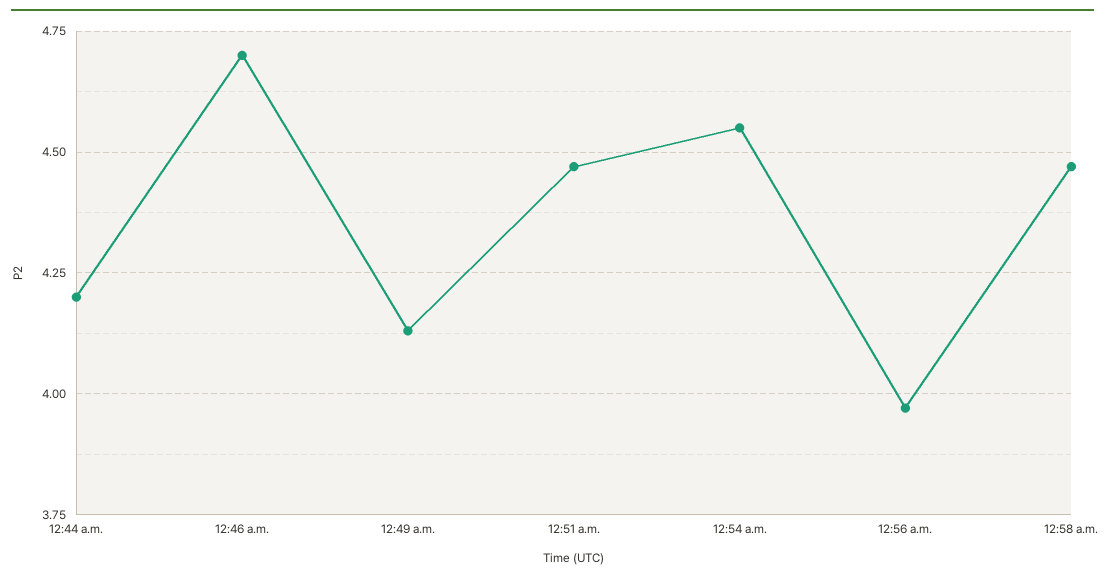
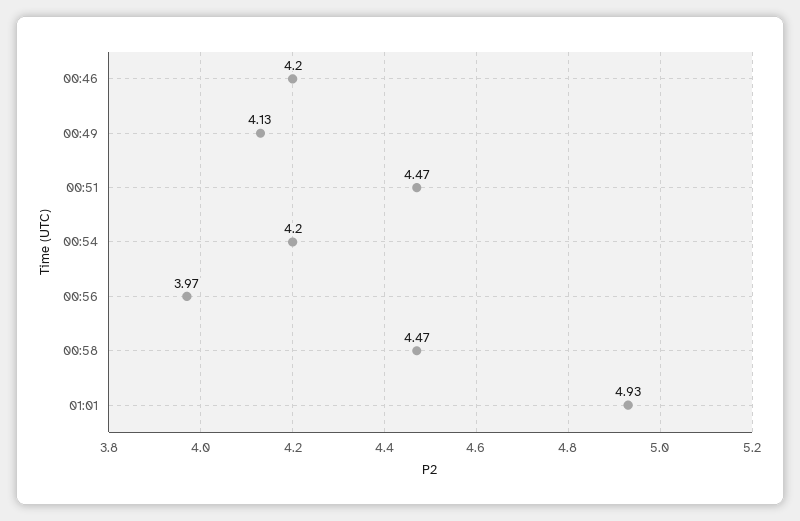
12:44 a.m.: 4.2 -> none
12:46 a.m.: 4.7 -> 4.2
12:54 a.m.: 4.55 -> 4.2
01:01: none -> 4.93

